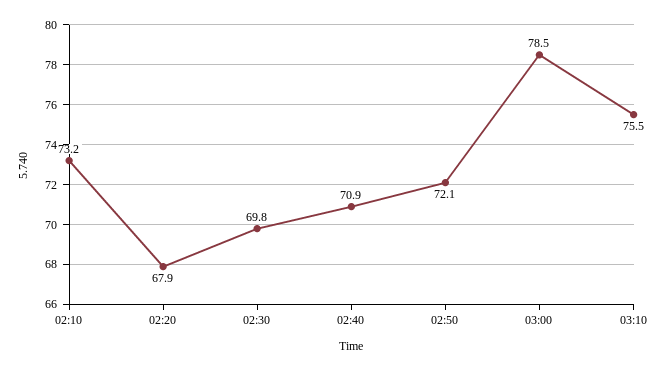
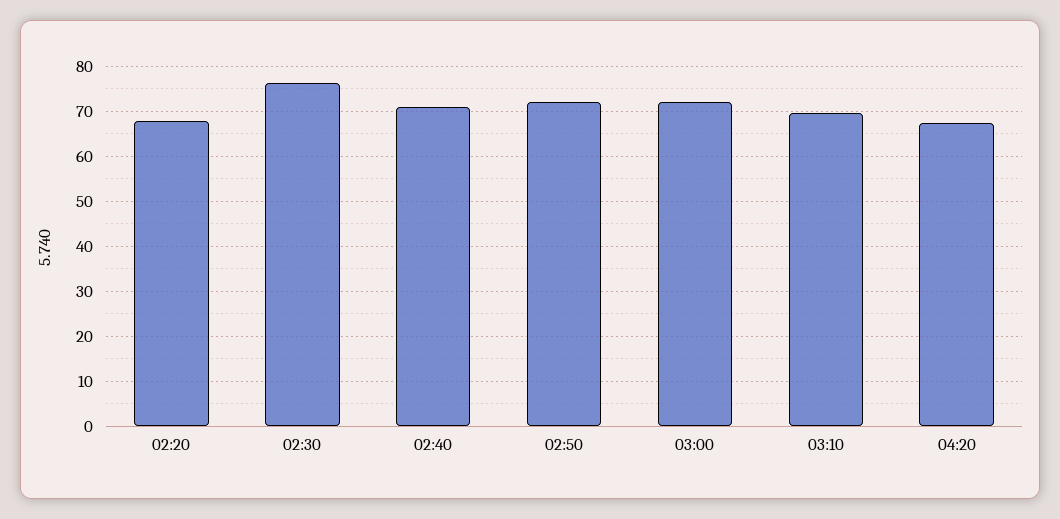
02:10: 73.2 -> none
02:30: 69.8 -> 76
03:00: 78.5 -> 72
03:10: 75.5 -> 70
04:20: none -> 68

